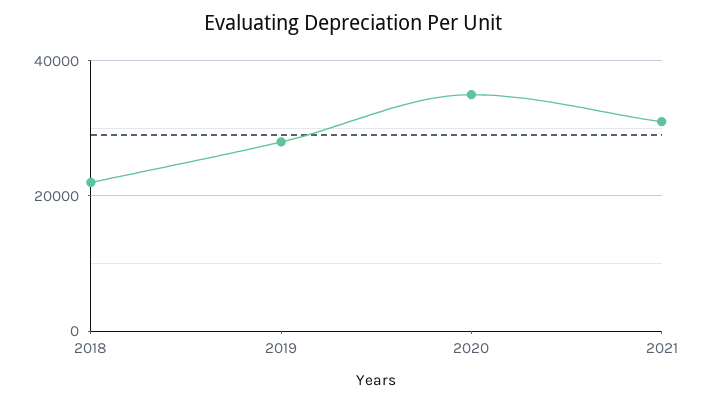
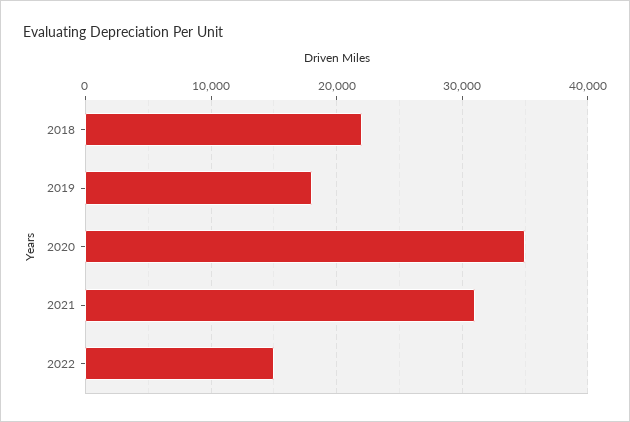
2019: 28000 -> 18000
2022: none -> 15000

